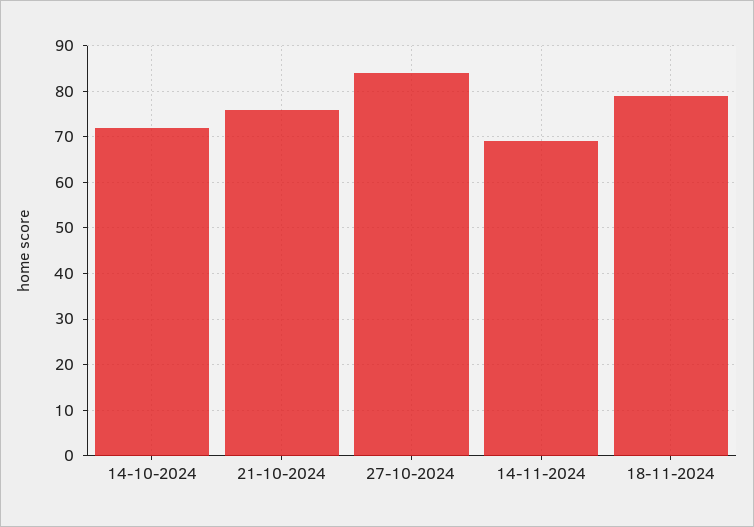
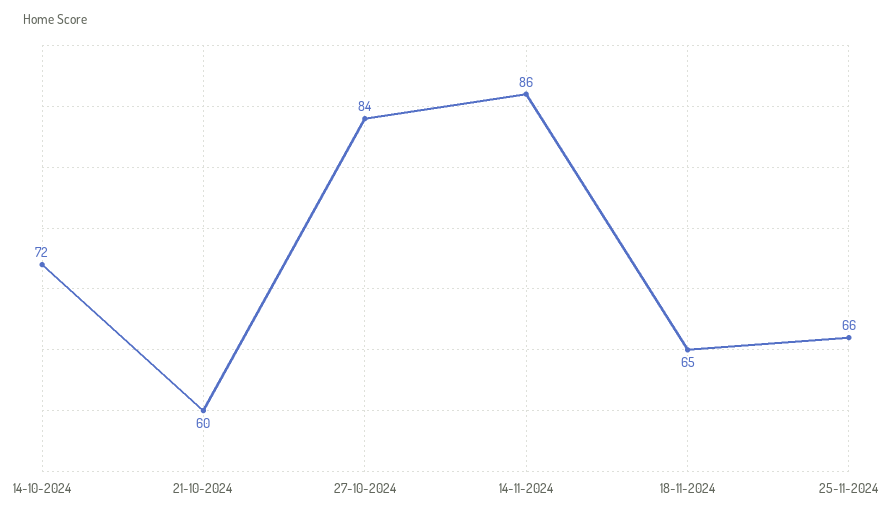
21-10-2024: 75 -> 60
14-11-2024: 70 -> 86
18-11-2024: 80 -> 65
25-11-2024: none -> 66

